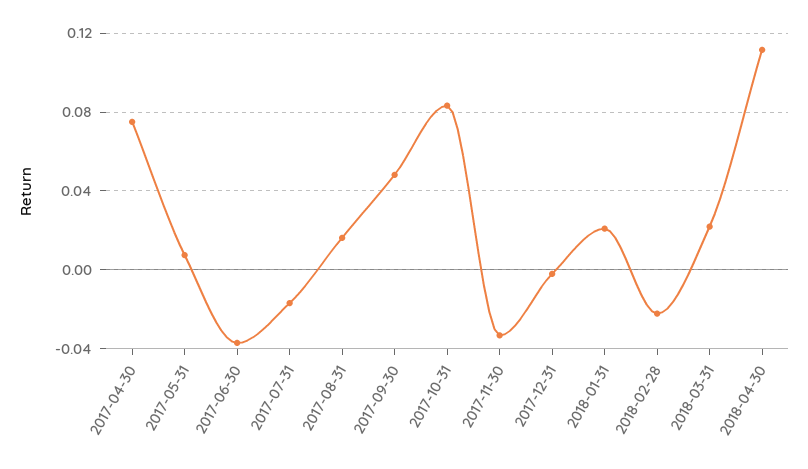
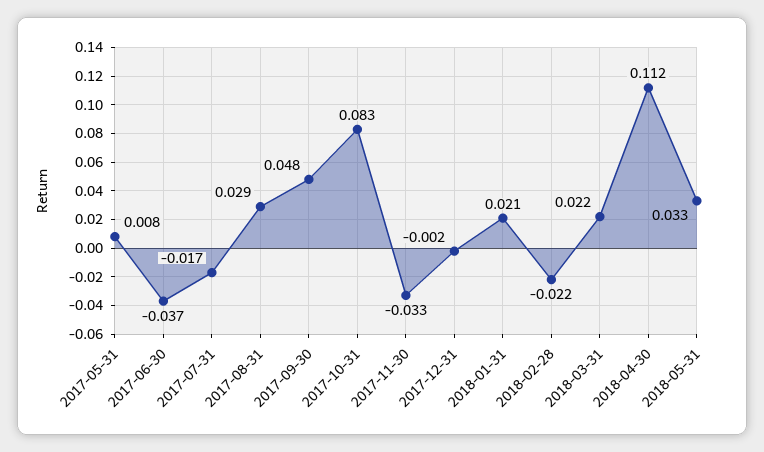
2017-04-30: 0.075 -> none
2017-08-31: 0.015 -> 0.029
2018-05-31: none -> 0.033

